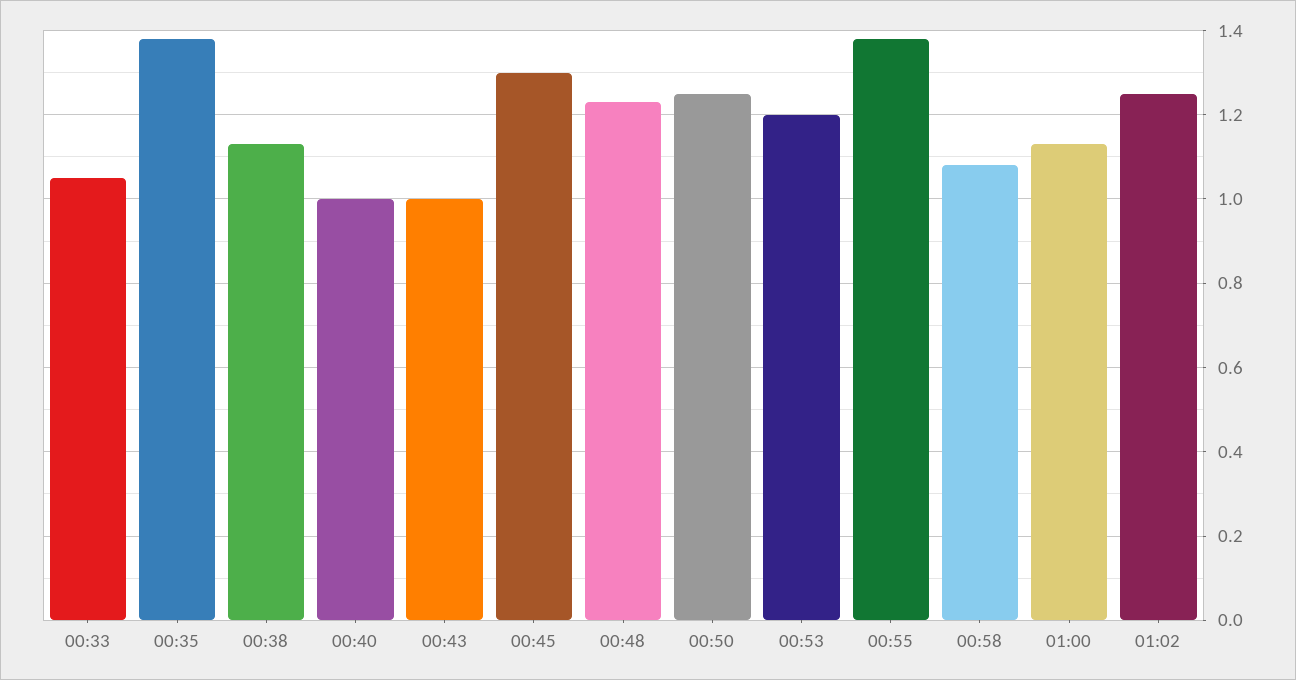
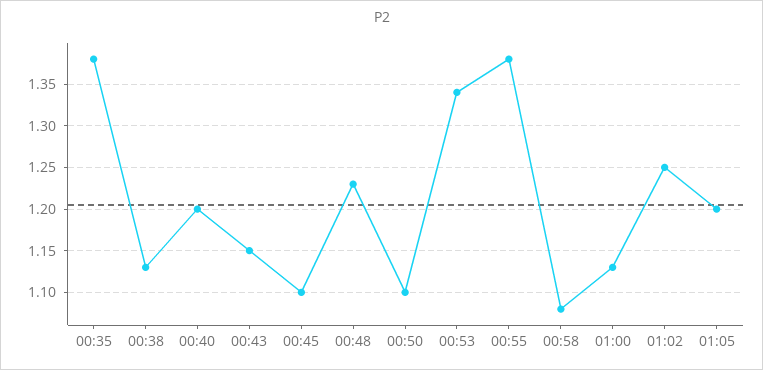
00:33: 1.05 -> none
00:40: 1 -> 1.2
00:43: 1 -> 1.15
00:45: 1.3 -> 1.1
00:50: 1.25 -> 1.1
00:53: 1.2 -> 1.34
01:05: none -> 1.2

